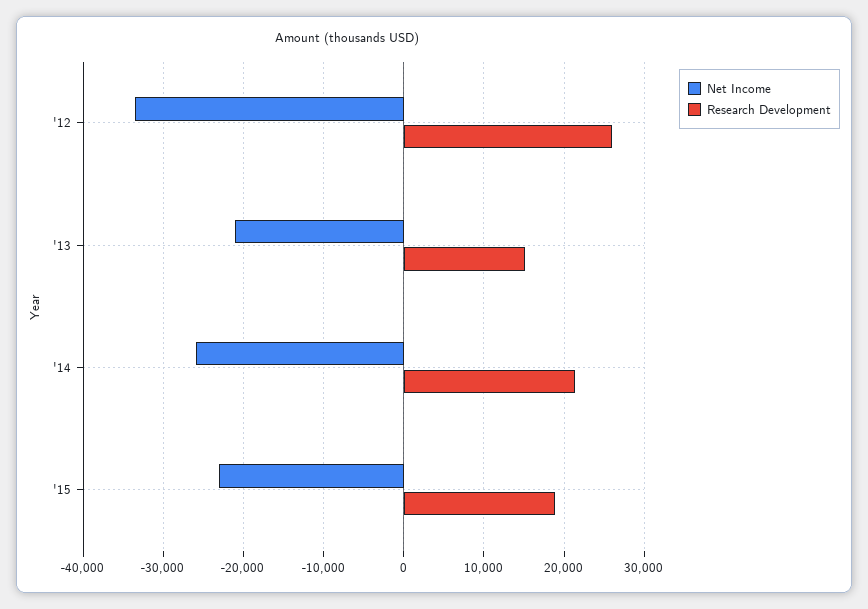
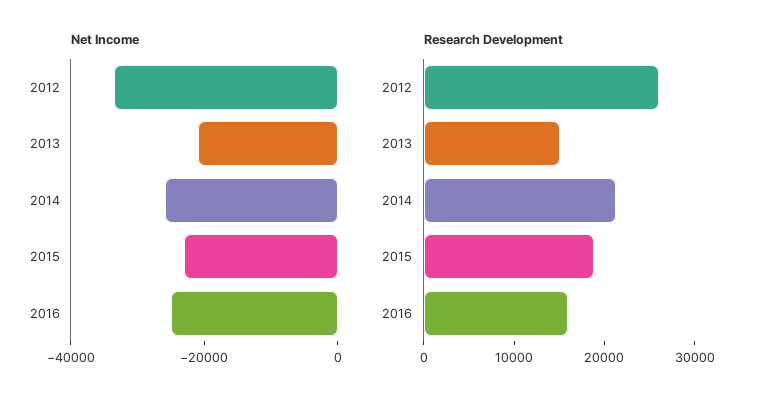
Net Income, 2016: none -> -25000
Research Development, 2016: none -> 16000

